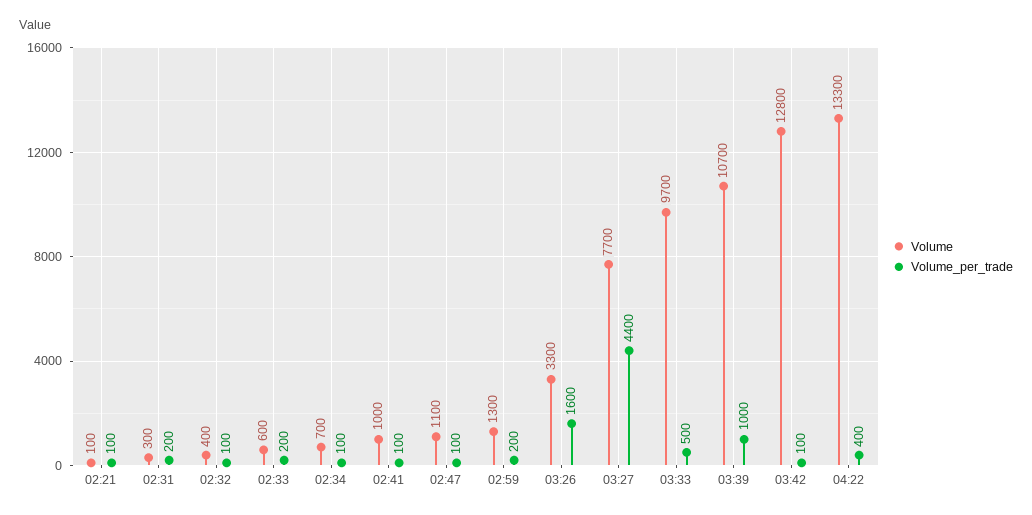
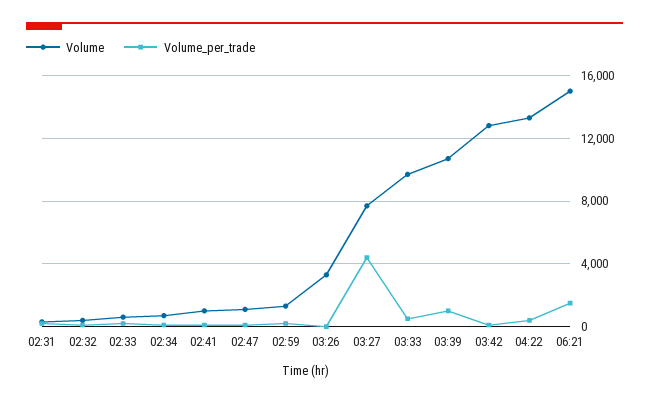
Volume, 02:21: 100 -> none
Volume_per_trade, 02:21: 100 -> none
Volume_per_trade, 03:26: 1600 -> 0
Volume, 06:21: none -> 15000
Volume_per_trade, 06:21: none -> 1500

